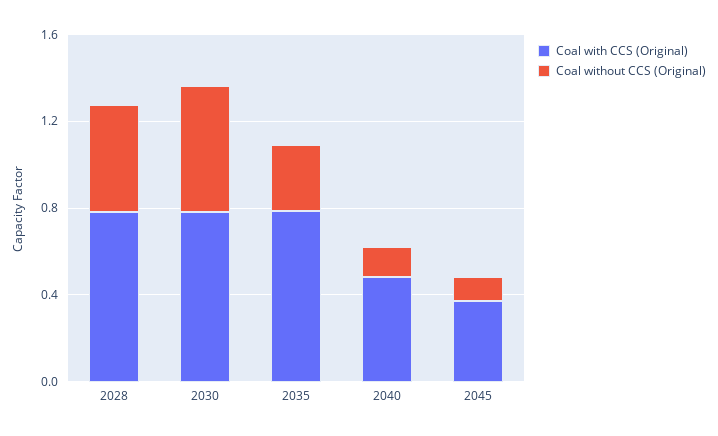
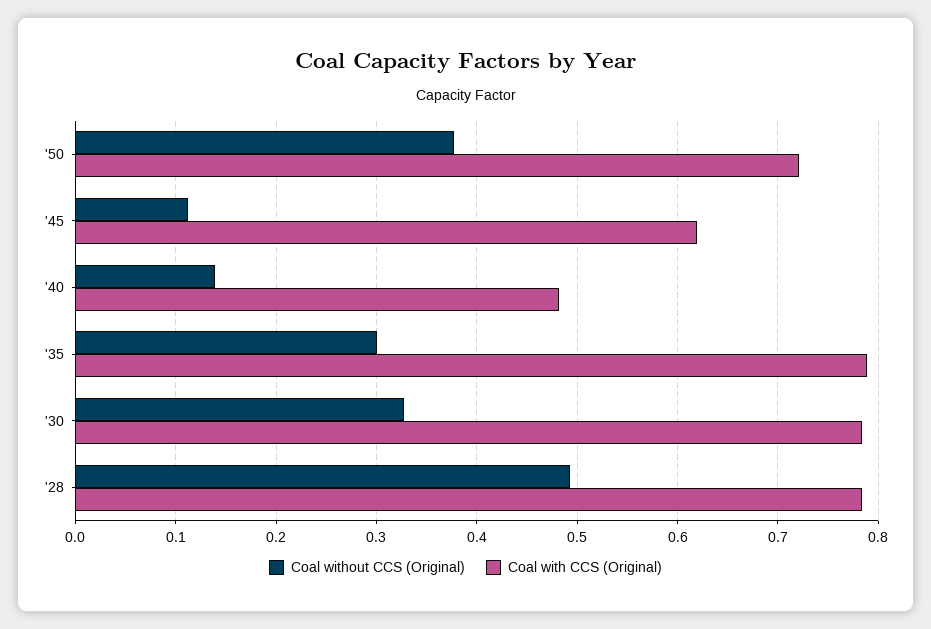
Coal without CCS (Original), 2030: 0.6 -> 0.33
Coal with CCS (Original), 2045: 0.4 -> 0.62
Coal without CCS (Original), '50: none -> 0.38
Coal with CCS (Original), '50: none -> 0.72

